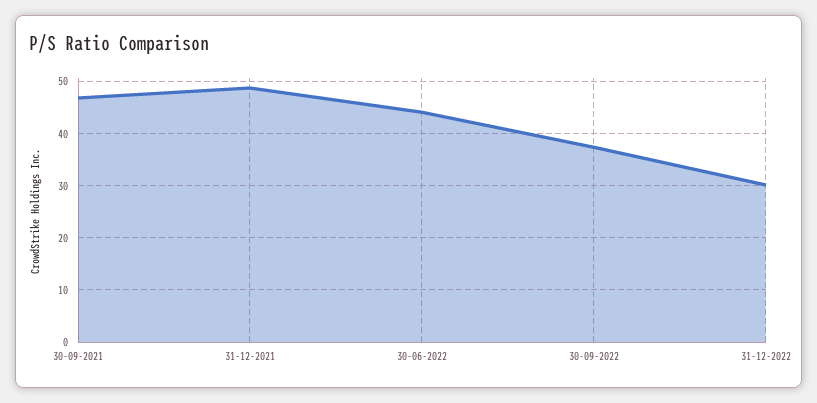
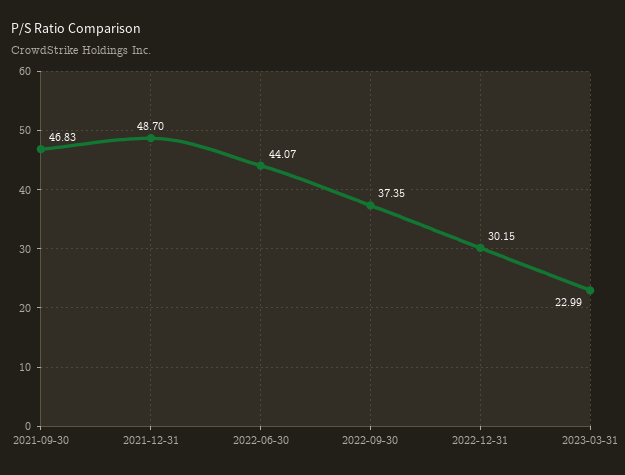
2023-03-31: none -> 22.99

